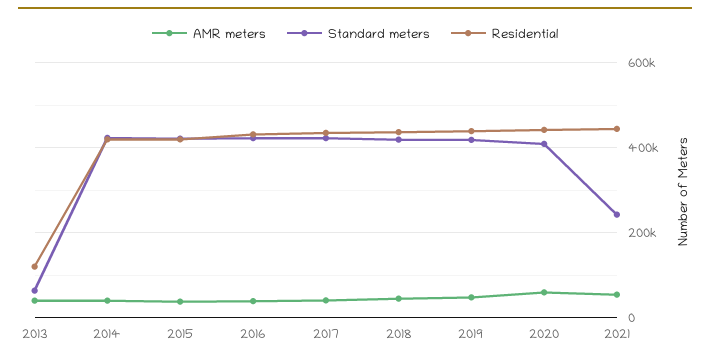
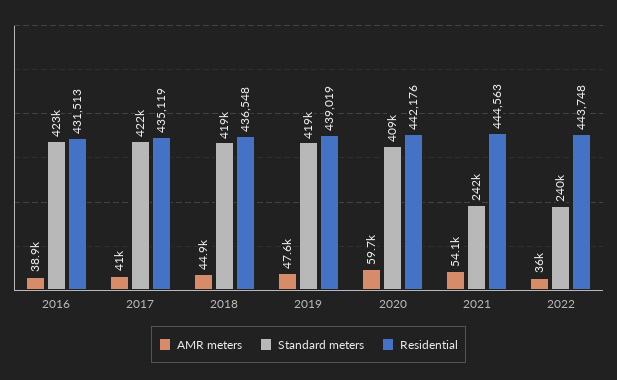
AMR meters, 2013: 40000 -> none
Standard meters, 2013: 60000 -> none
Residential, 2013: 120000 -> none
AMR meters, 2014: 40000 -> none
Standard meters, 2014: 420000 -> none
Residential, 2014: 420000 -> none
AMR meters, 2015: 40000 -> none
Standard meters, 2015: 420000 -> none
Residential, 2015: 420000 -> none
AMR meters, 2022: none -> 36000
Standard meters, 2022: none -> 240000
Residential, 2022: none -> 443748

